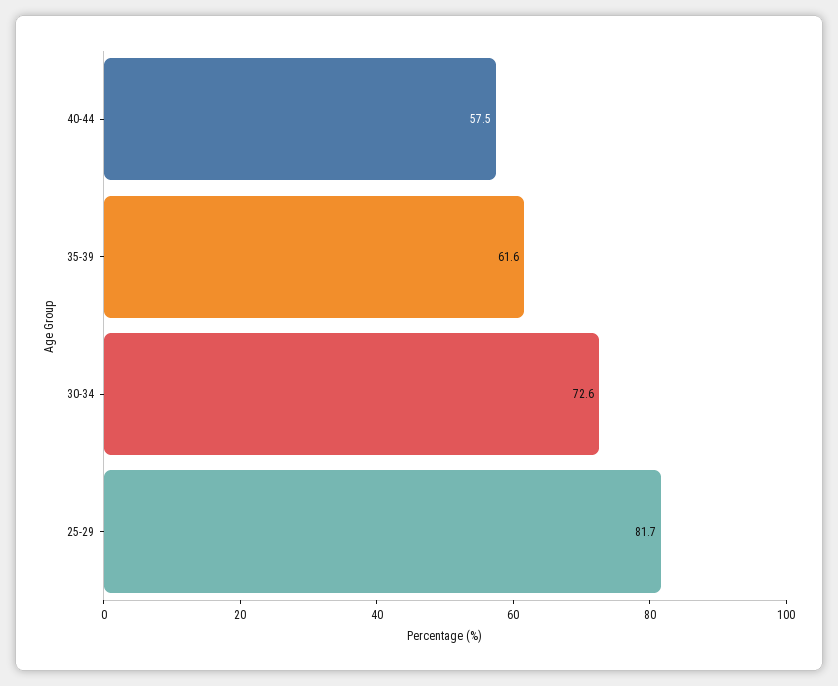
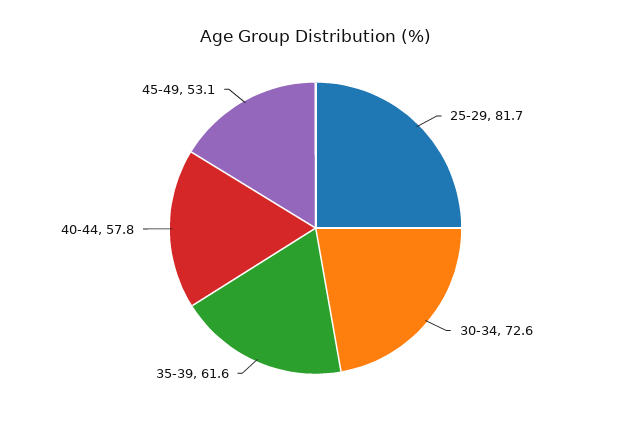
40-44: 57.5 -> 57.8
45-49: none -> 53.1

